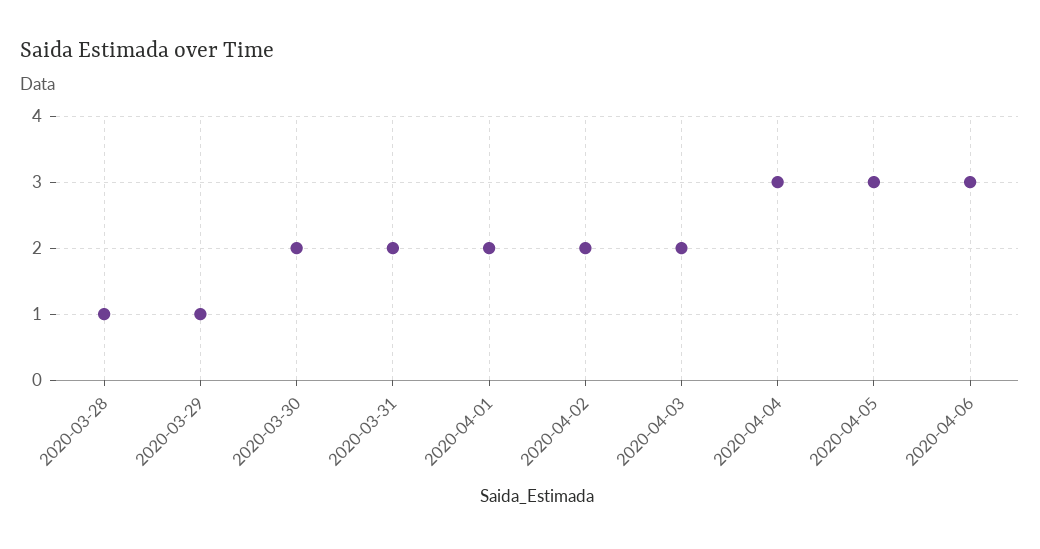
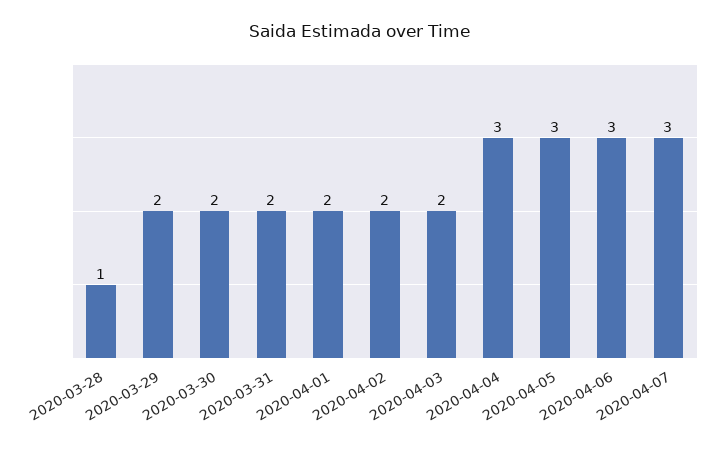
2020-03-29: 1 -> 2
2020-04-07: none -> 3

